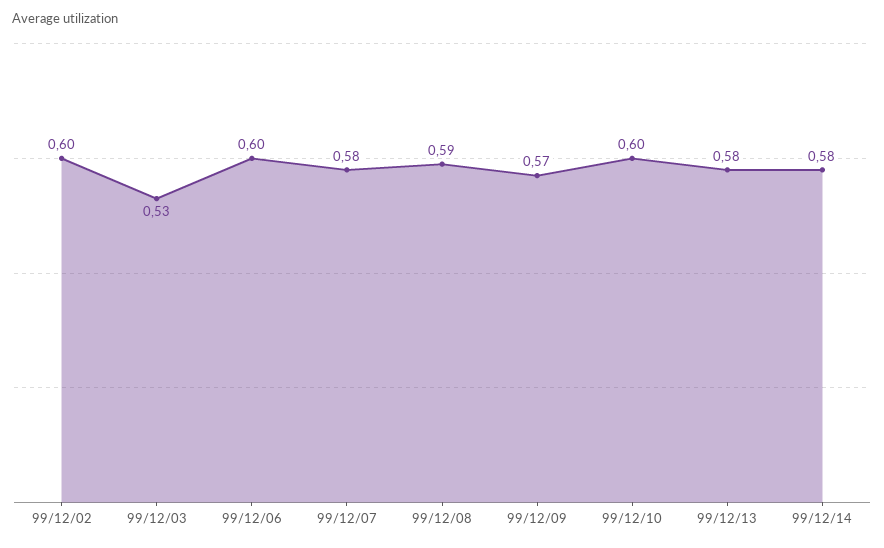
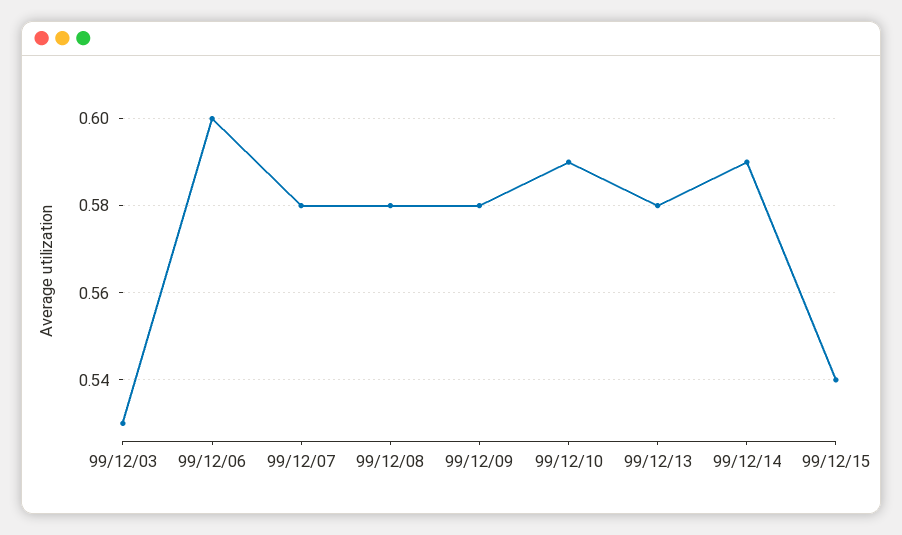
99/12/02: 0.6 -> none
99/12/08: 0.59 -> 0.58
99/12/09: 0.57 -> 0.58
99/12/10: 0.6 -> 0.59
99/12/14: 0.58 -> 0.59
99/12/15: none -> 0.54

